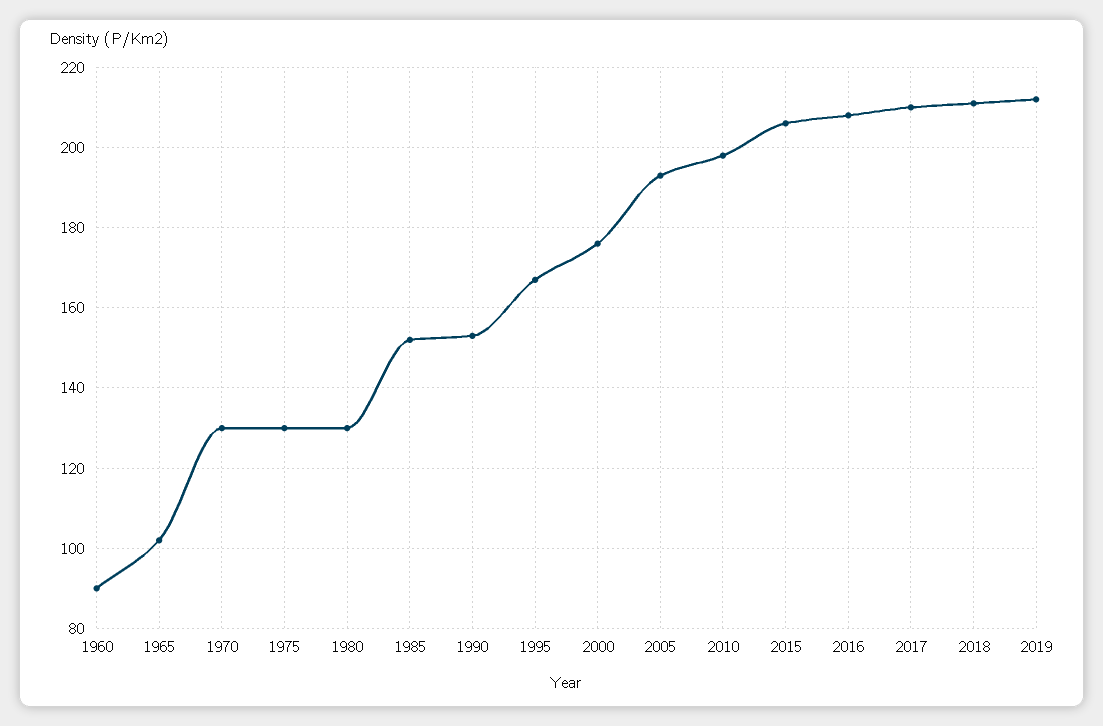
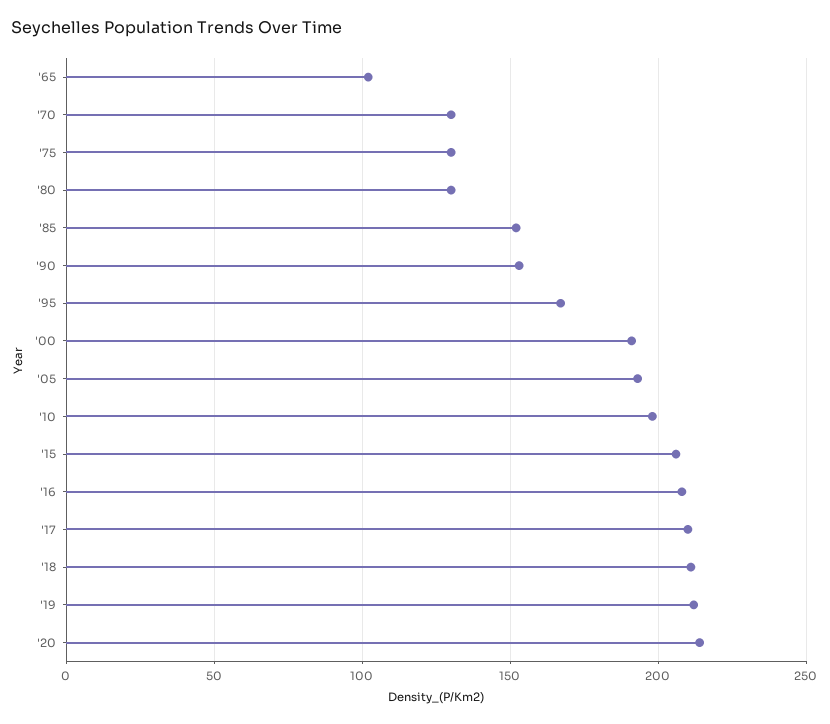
1960: 90 -> none
2000: 175 -> 190
'20: none -> 215

